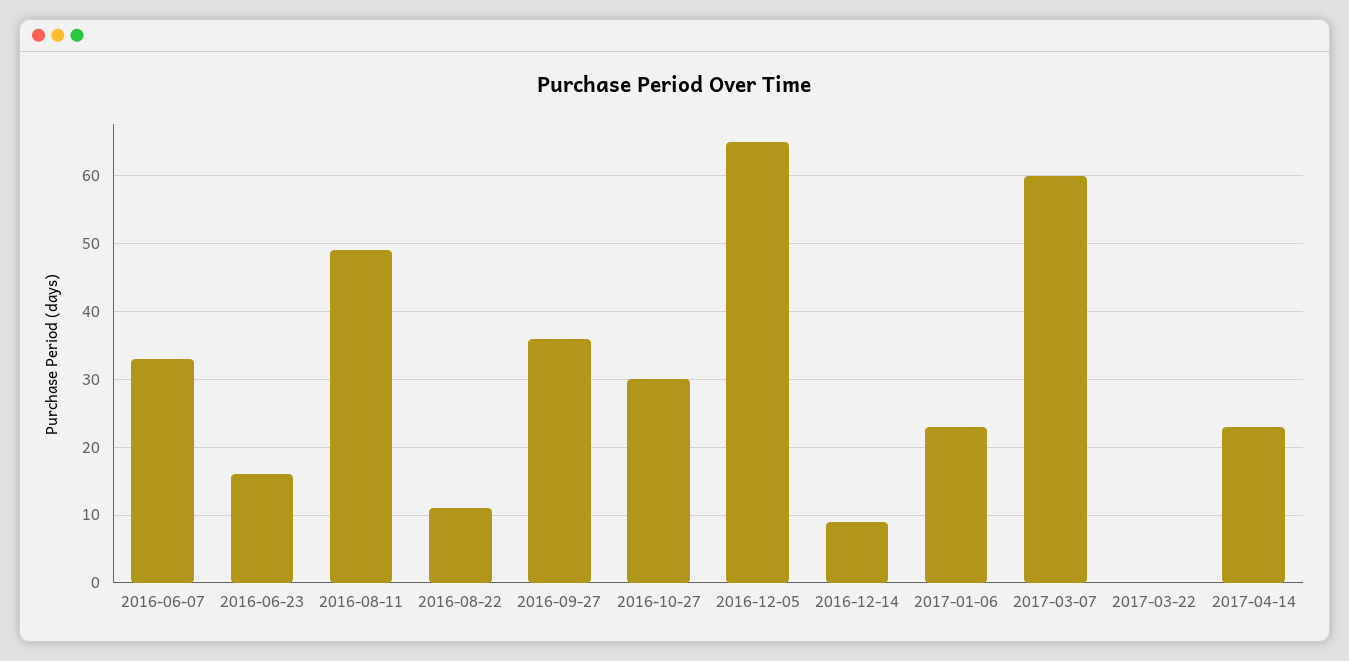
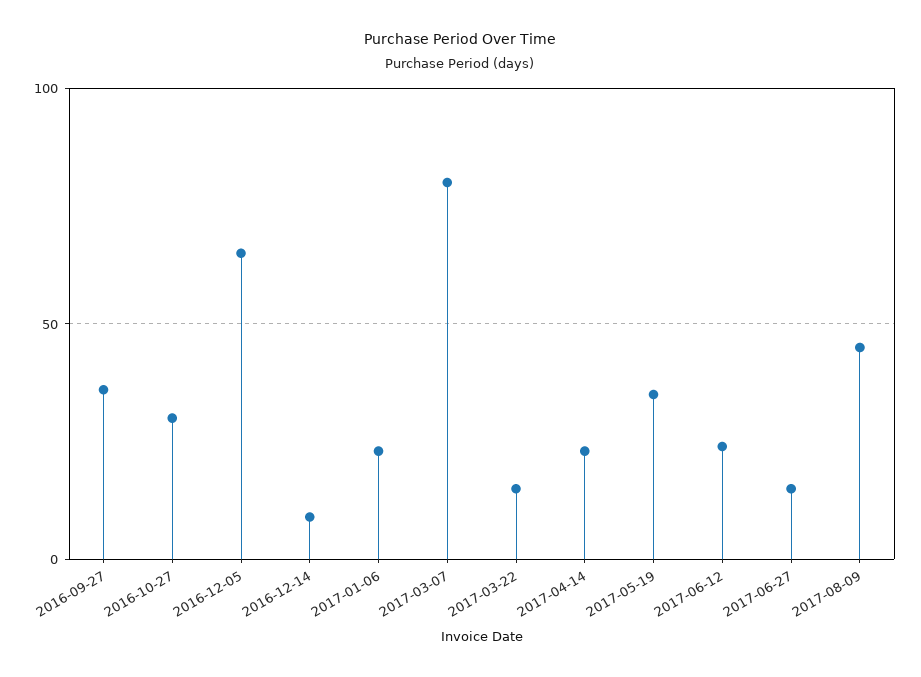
2016-06-07: 33 -> none
2016-06-23: 16 -> none
2016-08-11: 49 -> none
2016-08-22: 11 -> none
2017-03-07: 60 -> 80
2017-03-22: 0 -> 15
2017-05-19: none -> 35
2017-06-12: none -> 25
2017-06-27: none -> 15
2017-08-09: none -> 45

